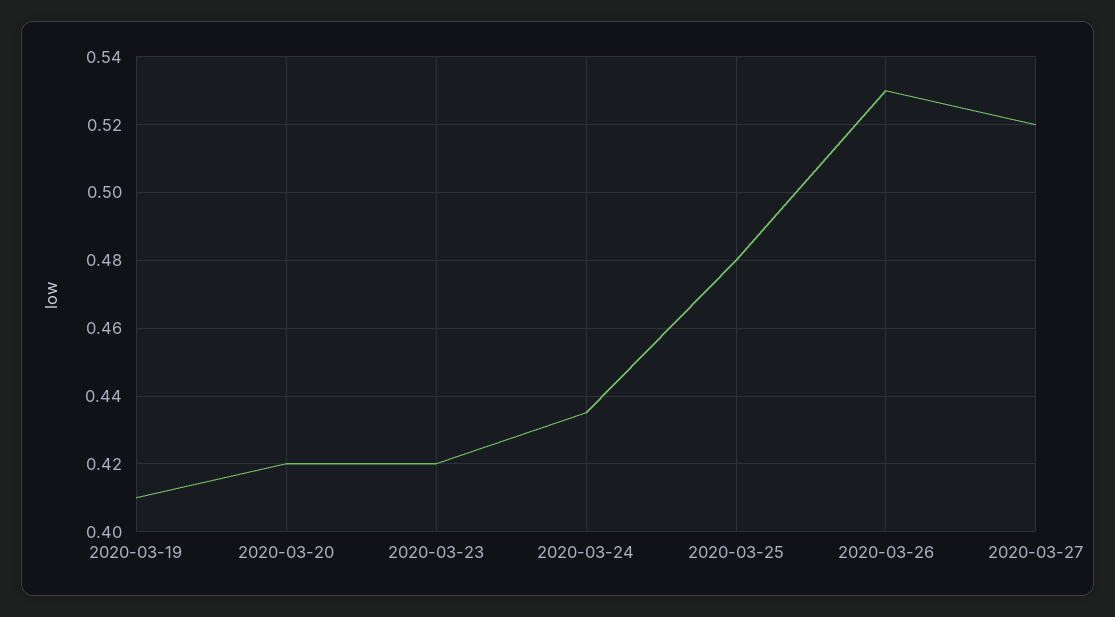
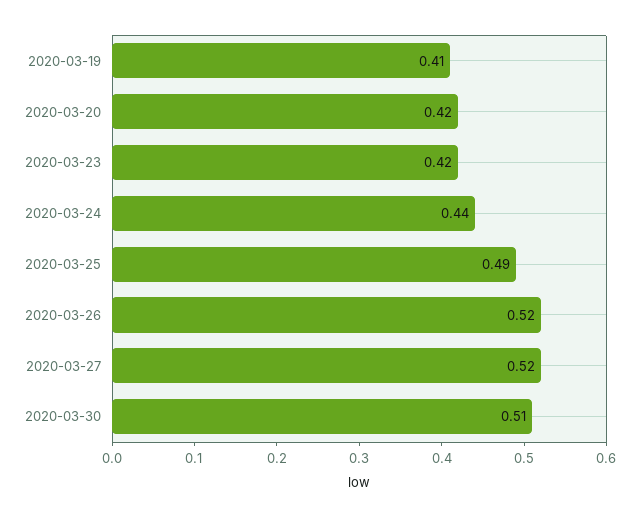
2020-03-24: 0.435 -> 0.44
2020-03-25: 0.48 -> 0.49
2020-03-26: 0.53 -> 0.52
2020-03-30: none -> 0.51

